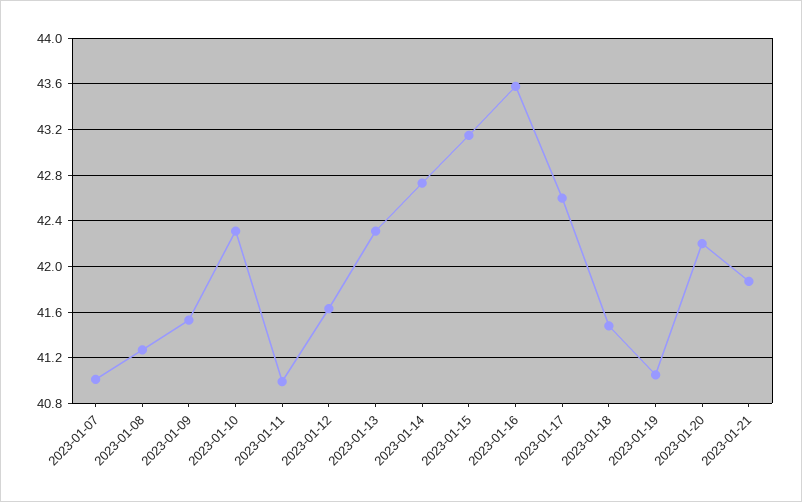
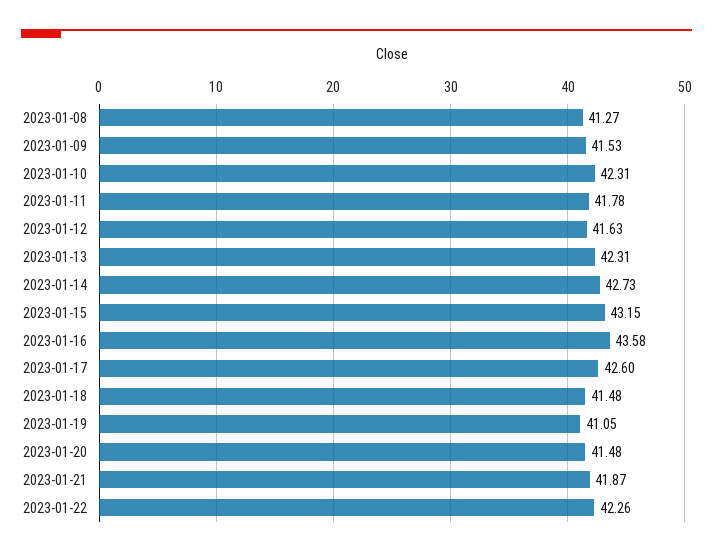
2023-01-07: 41 -> none
2023-01-11: 41 -> 41.78
2023-01-20: 42.2 -> 41.48
2023-01-22: none -> 42.26

